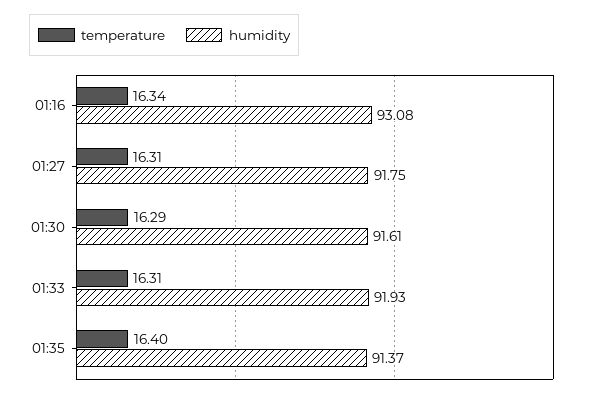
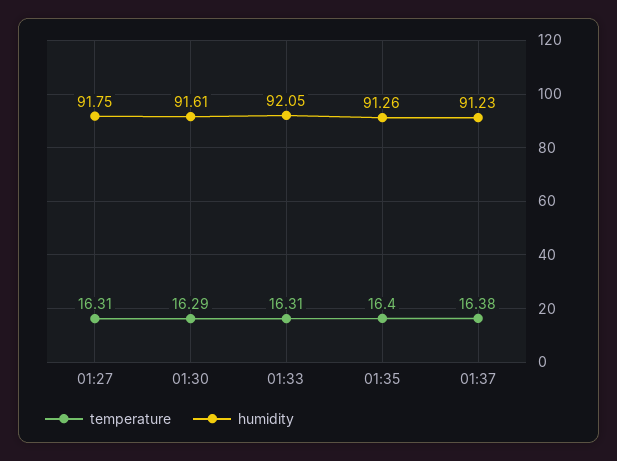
temperature, 01:16: 16.34 -> none
humidity, 01:16: 93.08 -> none
humidity, 01:33: 91.93 -> 92.05
humidity, 01:35: 91.37 -> 91.26
temperature, 01:37: none -> 16.38
humidity, 01:37: none -> 91.23

